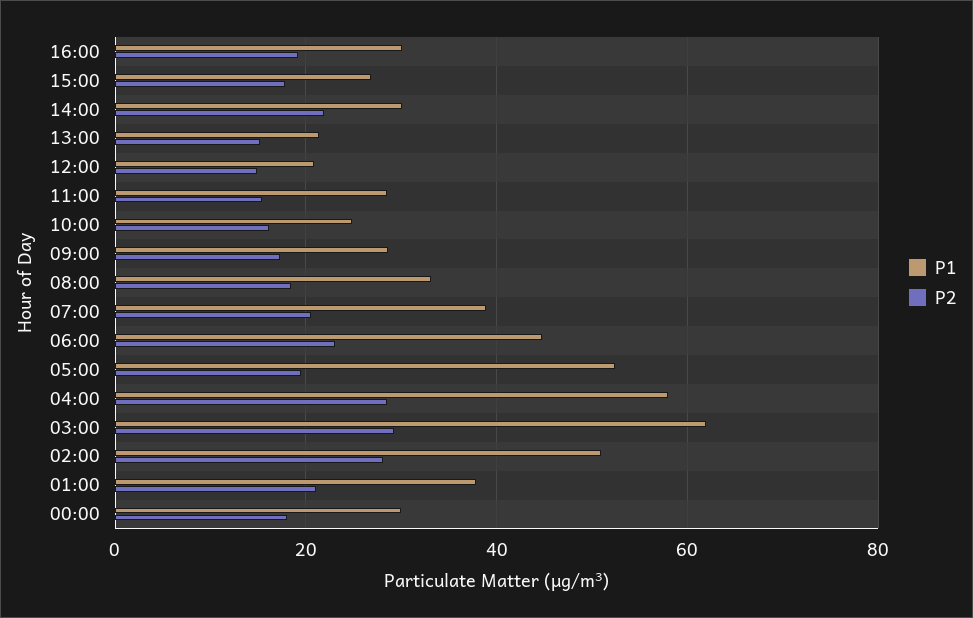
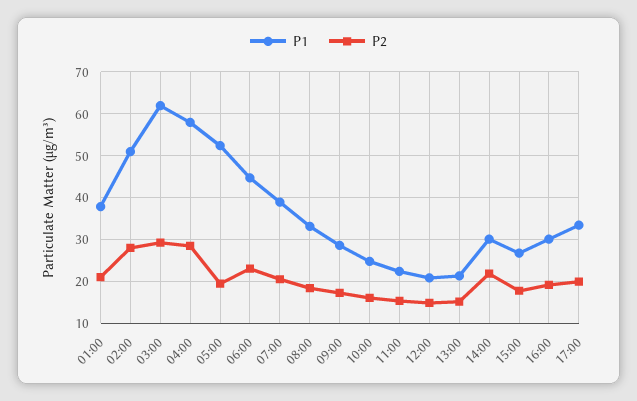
P1, 11:00: 28 -> 22
P1, 00:00: 30 -> none
P2, 00:00: 18 -> none
P1, 17:00: none -> 34
P2, 17:00: none -> 20

